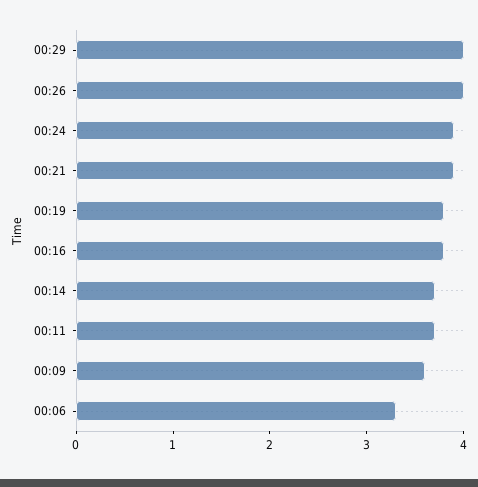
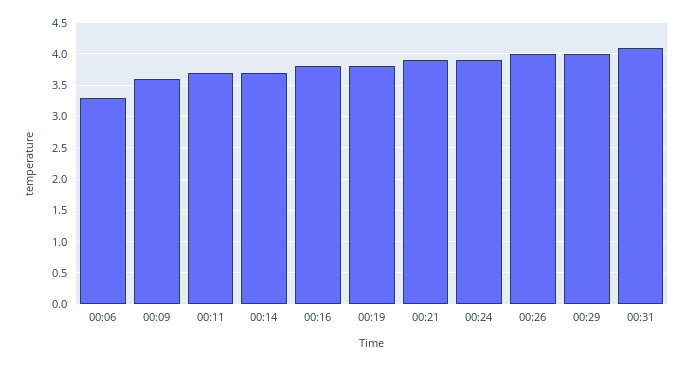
00:31: none -> 4.1

